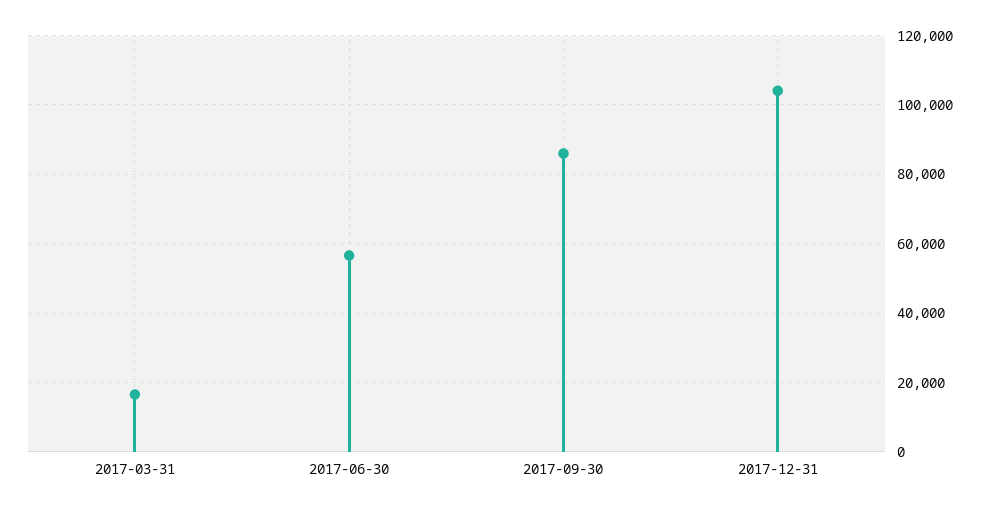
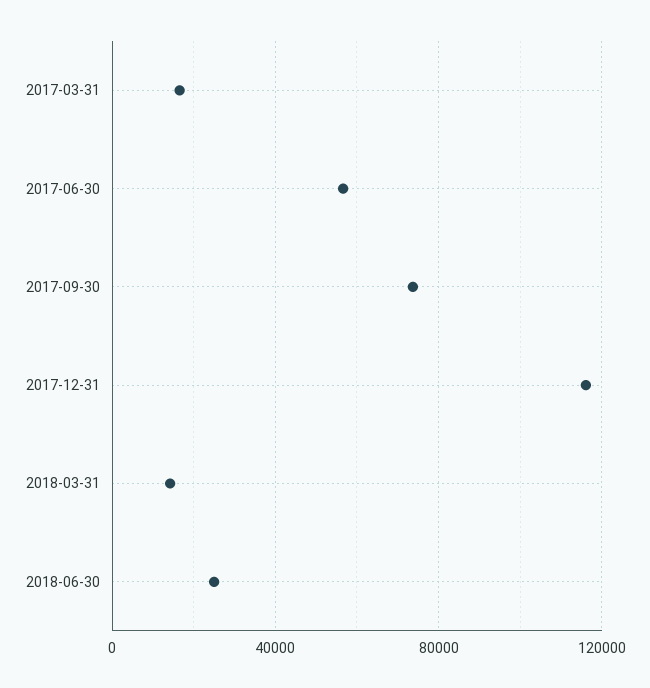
2017-09-30: 86000 -> 75000
2017-12-31: 104000 -> 115000
2018-03-31: none -> 15000
2018-06-30: none -> 25000

